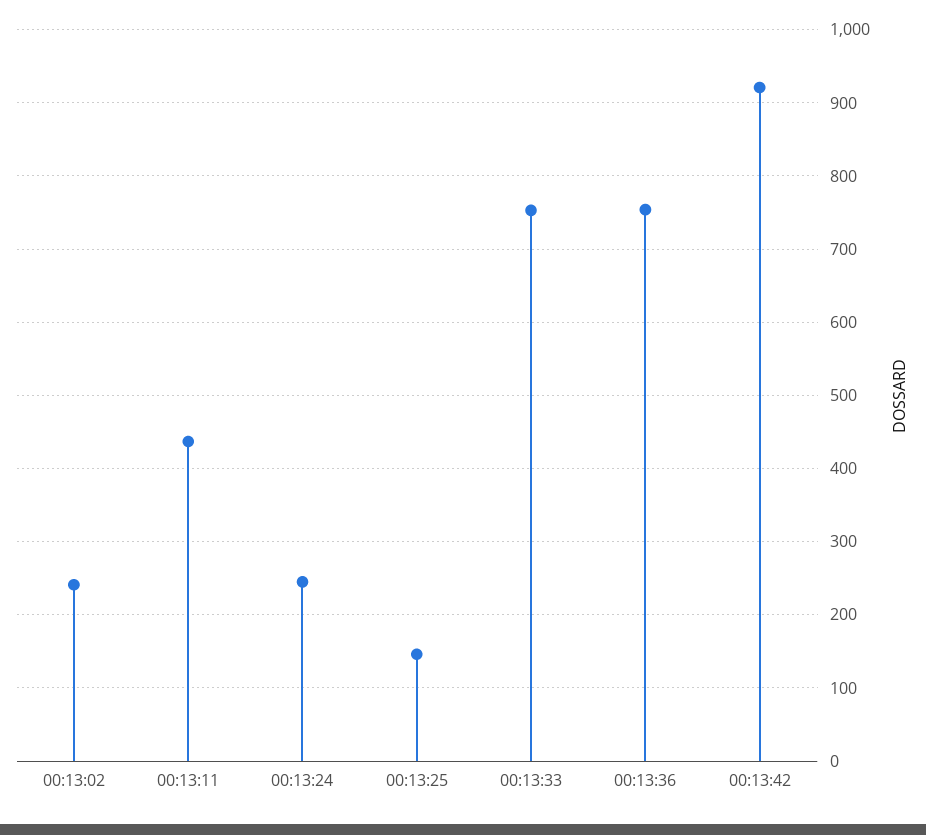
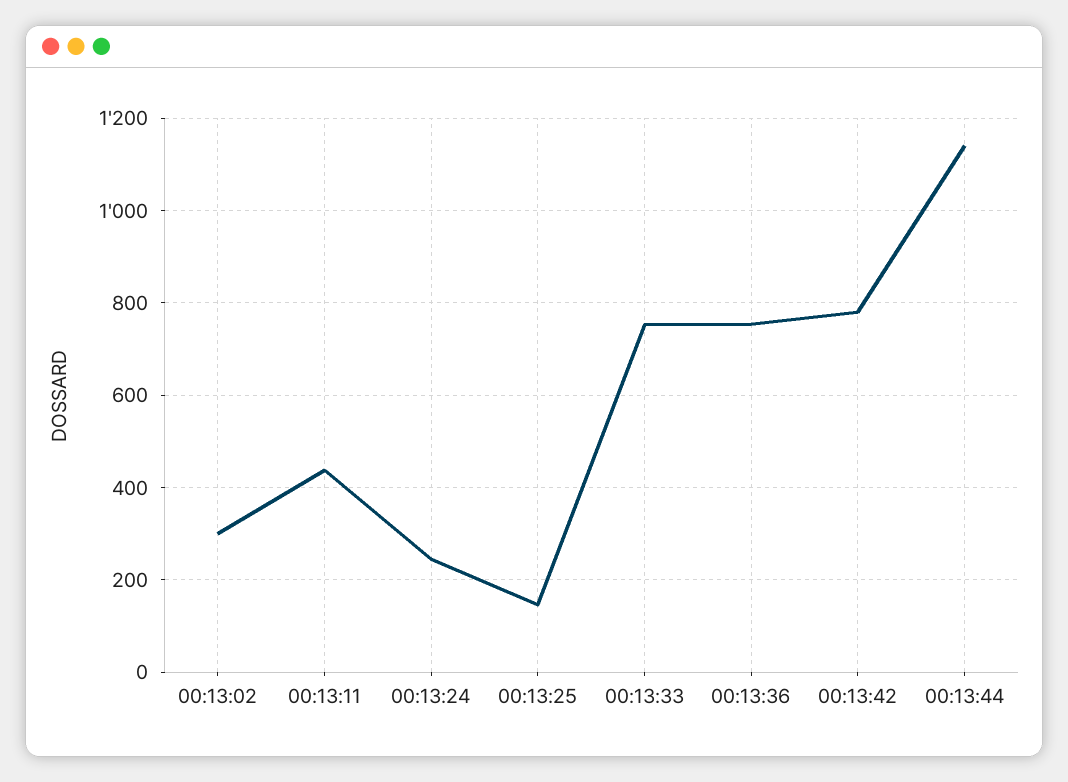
00:13:02: 240 -> 300
00:13:42: 920 -> 780
00:13:44: none -> 1140

